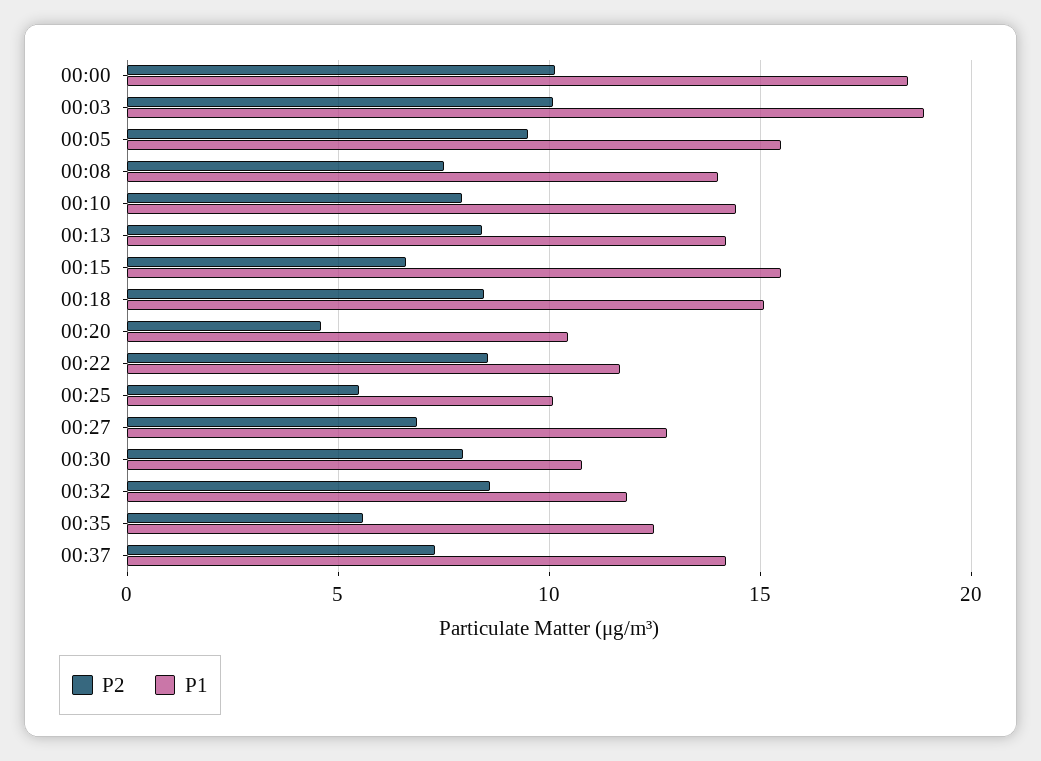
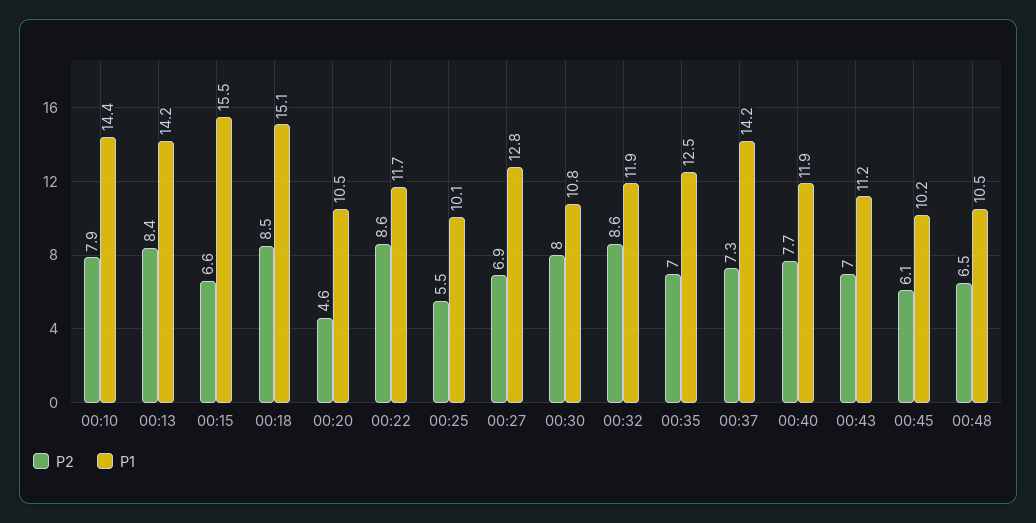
P2, 00:00: 10 -> none
P1, 00:00: 18.5 -> none
P2, 00:03: 10 -> none
P1, 00:03: 19 -> none
P2, 00:05: 9.5 -> none
P1, 00:05: 15.5 -> none
P2, 00:08: 7.5 -> none
P1, 00:08: 14 -> none
P2, 00:35: 5.5 -> 7
P2, 00:40: none -> 7.7
P1, 00:40: none -> 11.9
P2, 00:43: none -> 7
P1, 00:43: none -> 11.2
P2, 00:45: none -> 6.1
P1, 00:45: none -> 10.2
P2, 00:48: none -> 6.5
P1, 00:48: none -> 10.5

